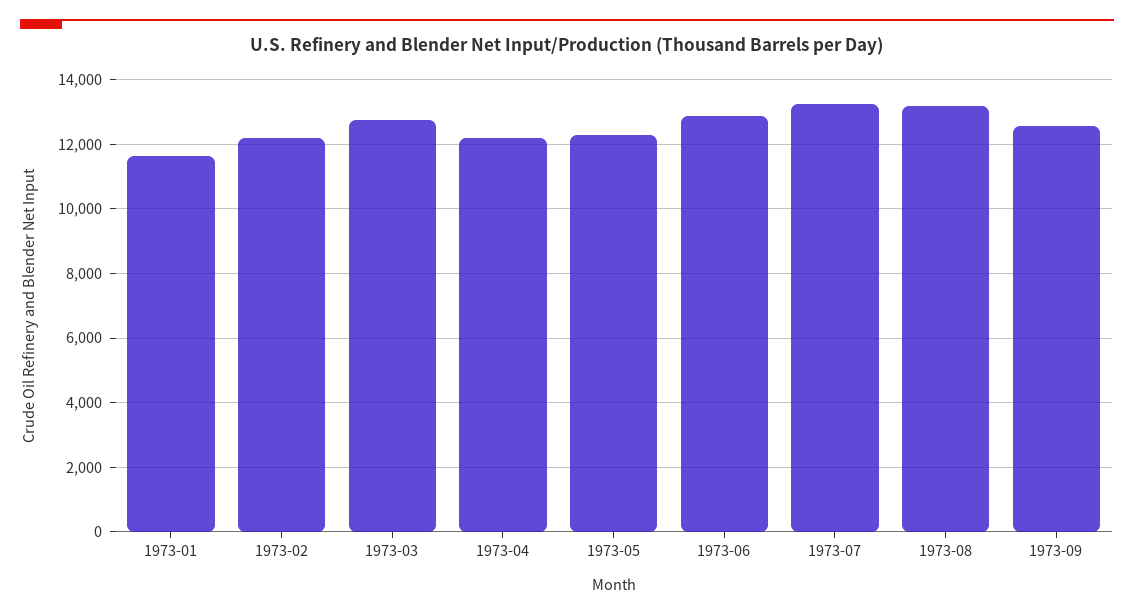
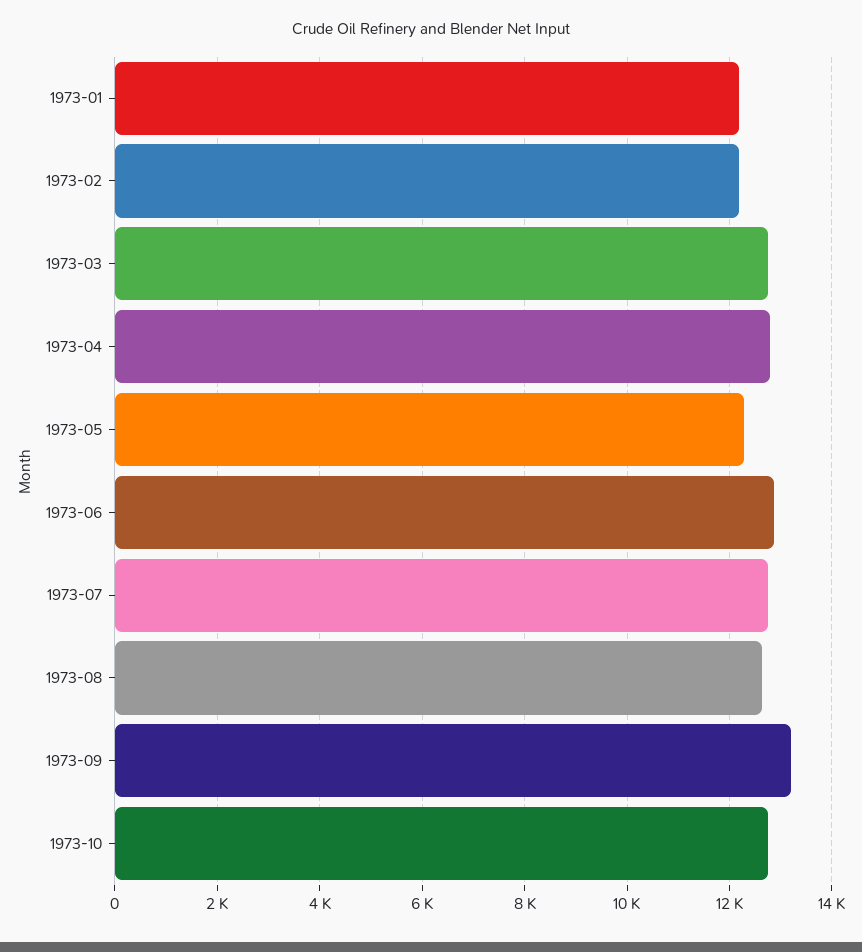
1973-01: 11600 -> 12200
1973-04: 12200 -> 12800
1973-07: 13200 -> 12800
1973-08: 13200 -> 12600
1973-09: 12600 -> 13200
1973-10: none -> 12800

